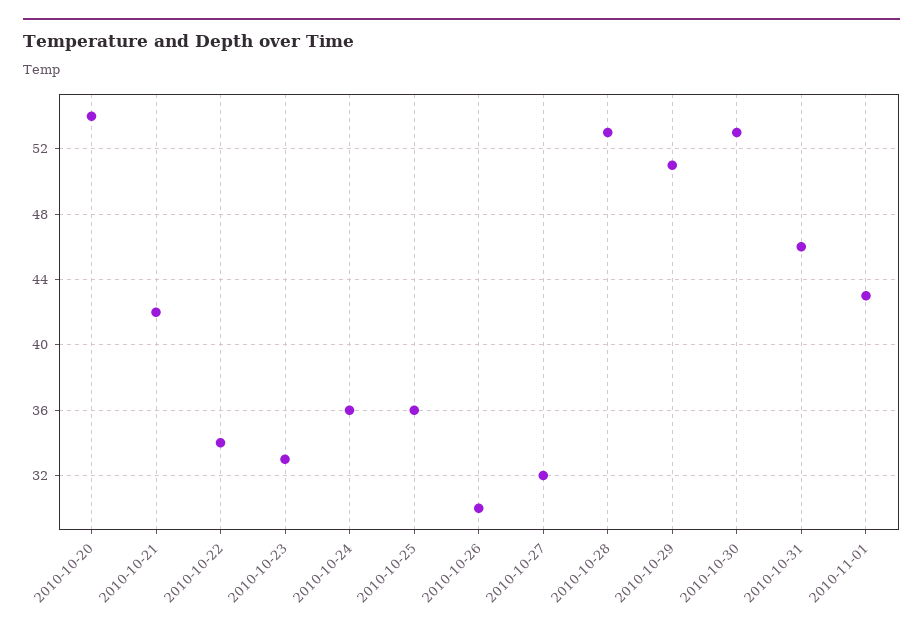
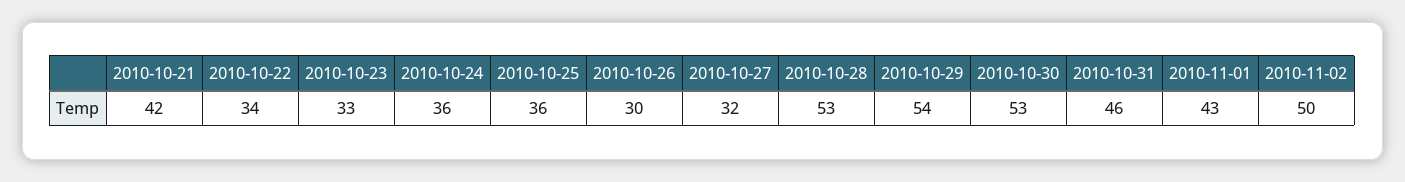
2010-10-20: 54 -> none
2010-10-29: 51 -> 54
2010-11-02: none -> 50

